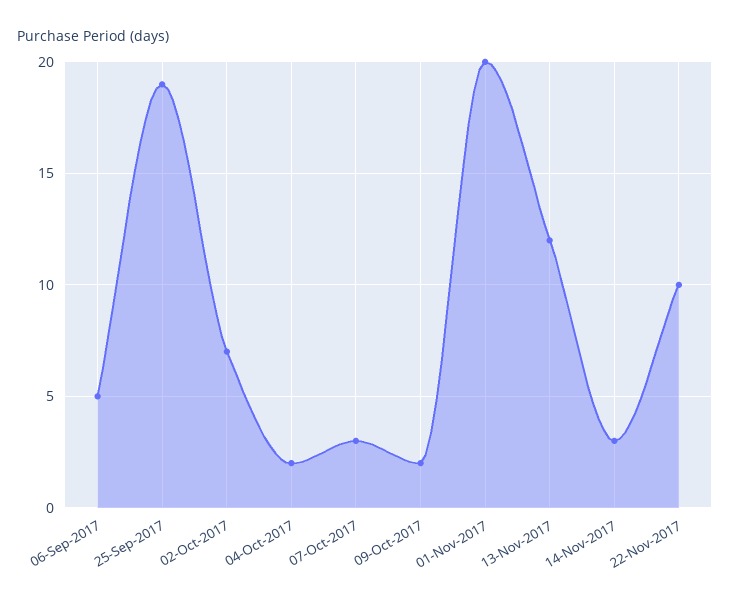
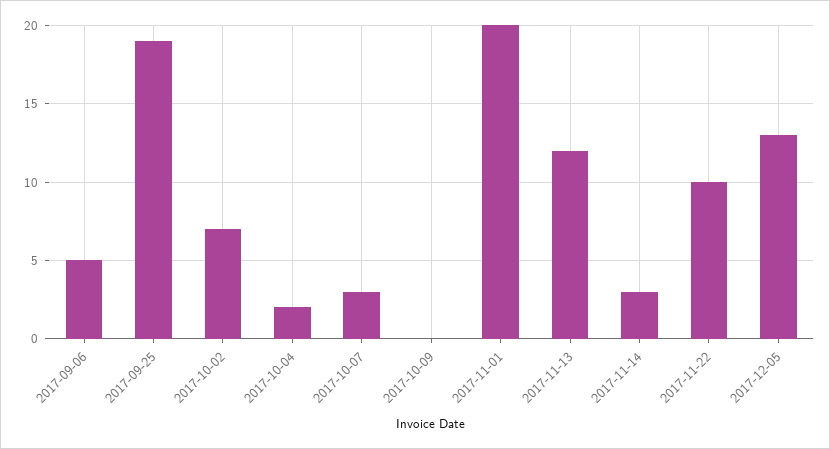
09-Oct-2017: 2 -> 0
2017-12-05: none -> 13

